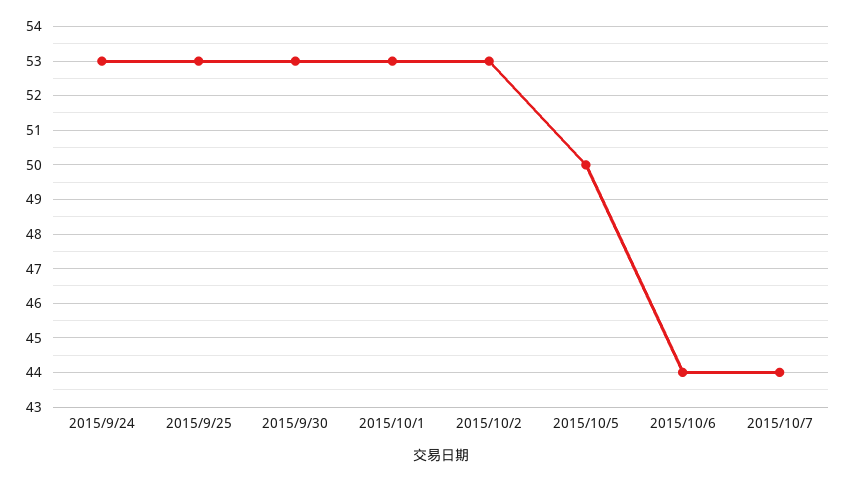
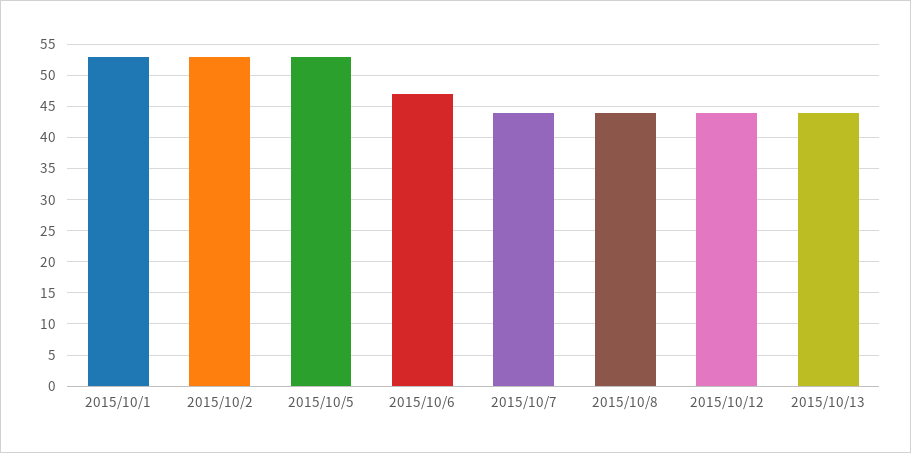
2015/9/24: 53 -> none
2015/9/25: 53 -> none
2015/9/30: 53 -> none
2015/10/5: 50 -> 53
2015/10/6: 44 -> 47
2015/10/8: none -> 44
2015/10/12: none -> 44
2015/10/13: none -> 44

